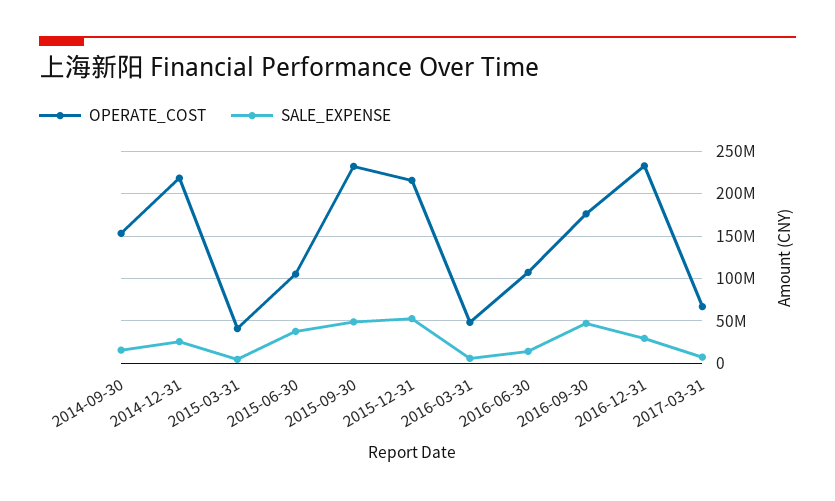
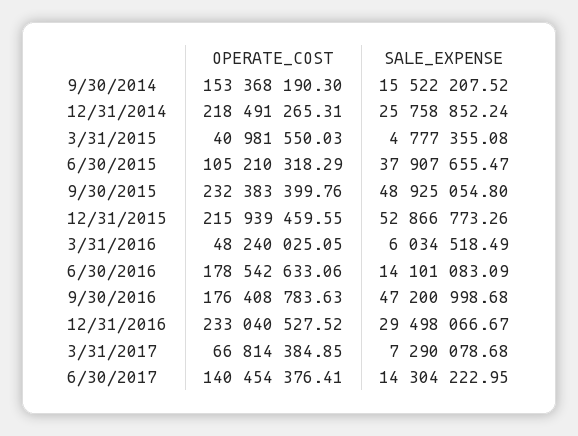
OPERATE_COST, 2016-06-30: 110000000 -> 178542633.06
OPERATE_COST, 6/30/2017: none -> 140454376.41
SALE_EXPENSE, 6/30/2017: none -> 14304222.95

